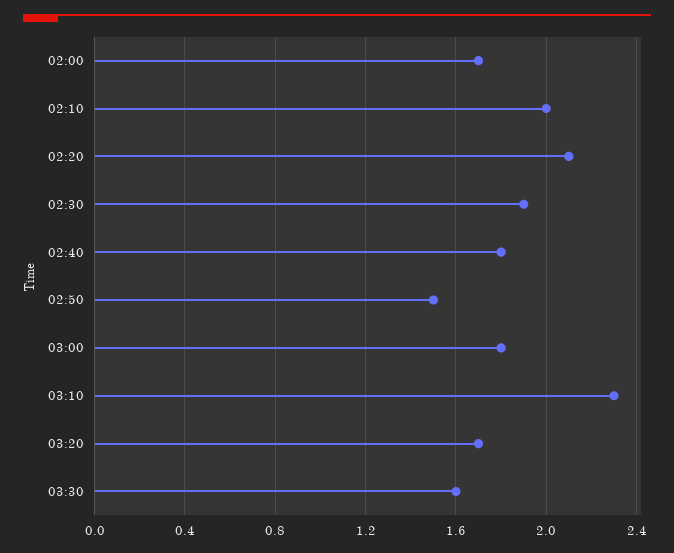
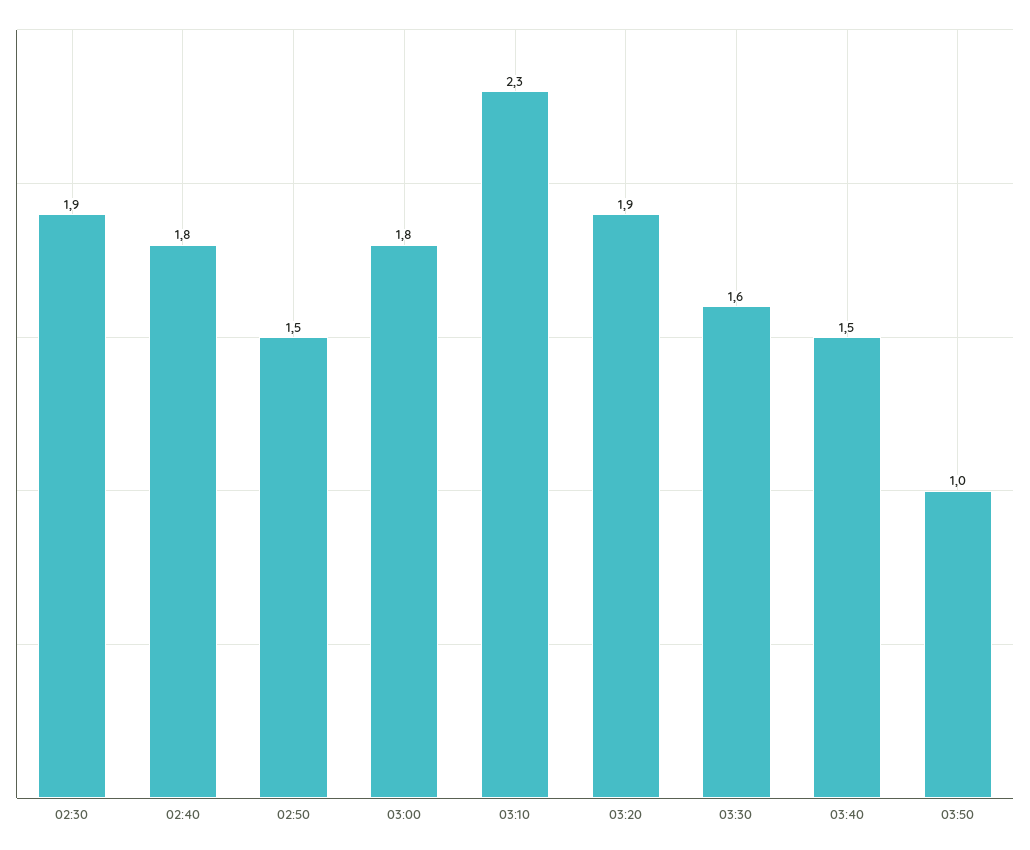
02:00: 1.7 -> none
02:10: 2 -> none
02:20: 2.1 -> none
03:20: 1.7 -> 1.9
03:40: none -> 1.5
03:50: none -> 1

